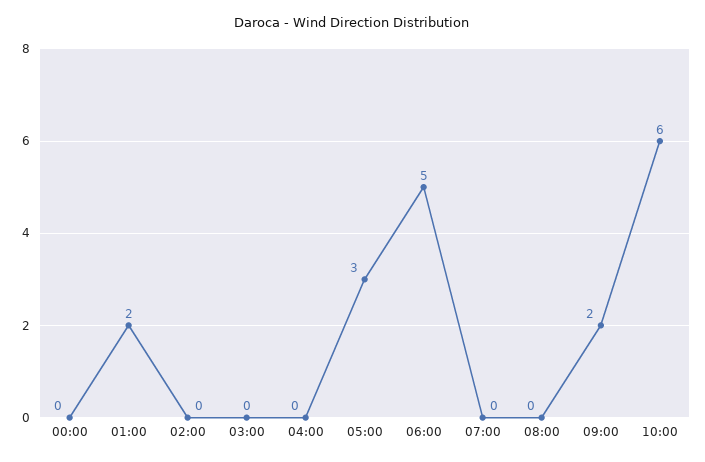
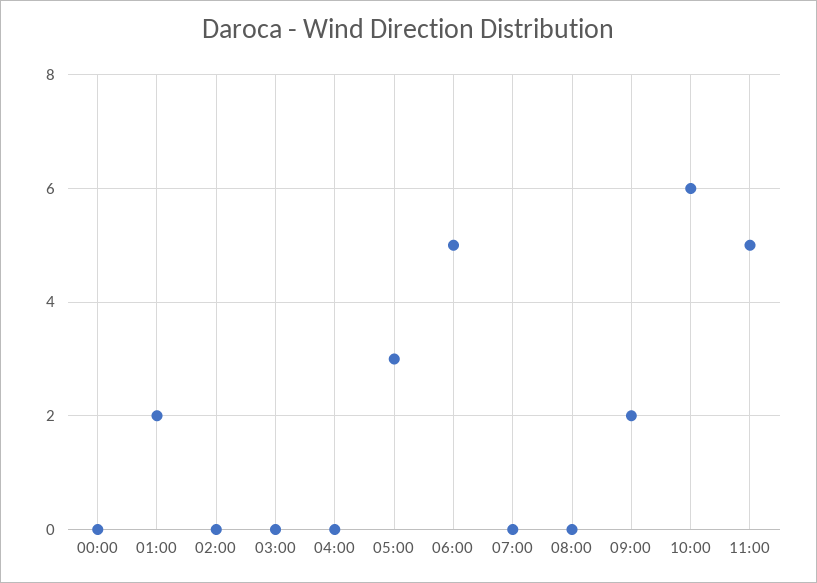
11:00: none -> 5

